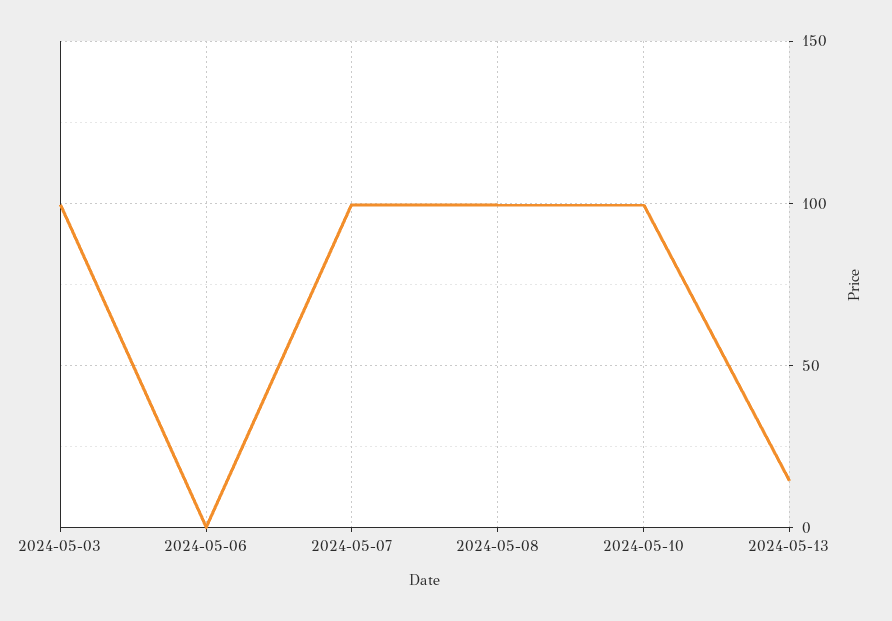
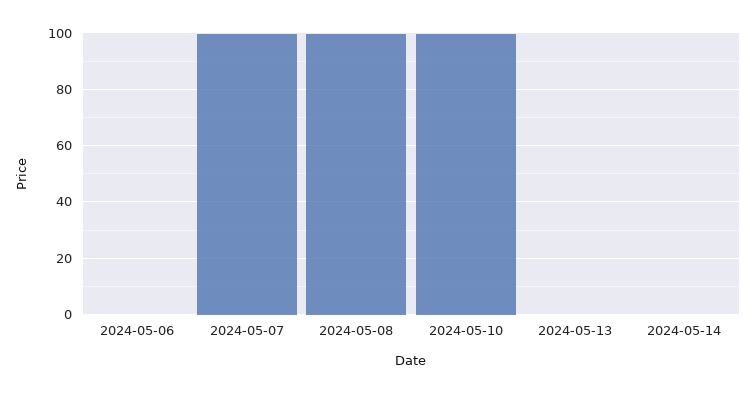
2024-05-03: 100 -> none
2024-05-13: 15 -> 0
2024-05-14: none -> 0

